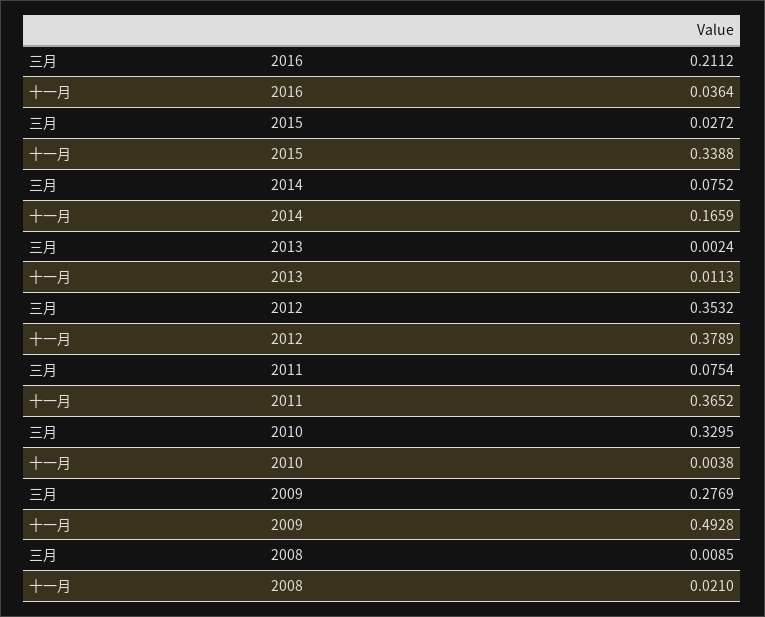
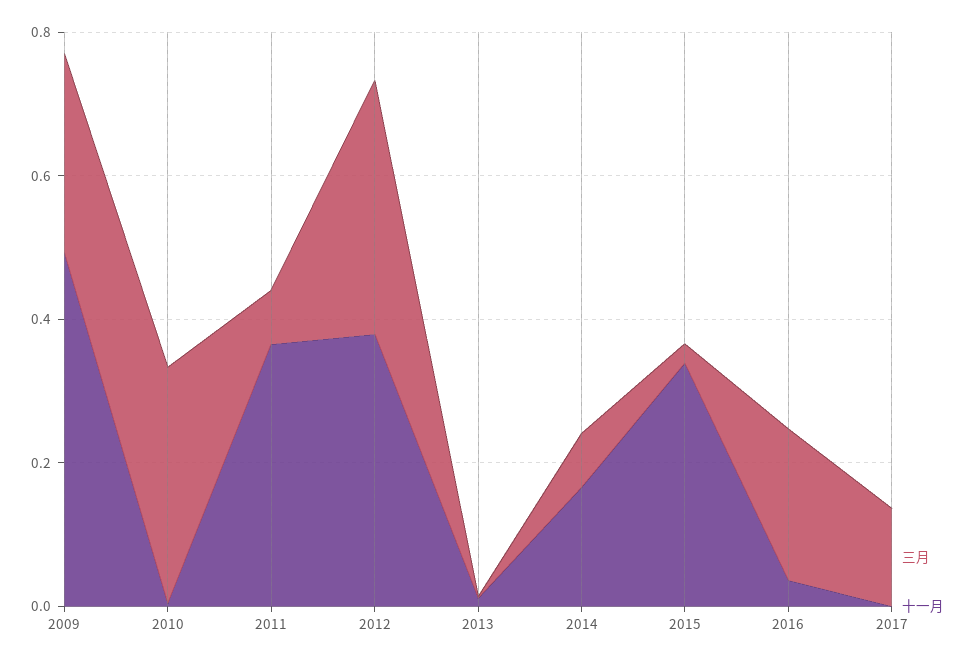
三月, 2008: 0.0085 -> none
十一月, 2008: 0.021 -> none
三月, 2017: none -> 0.15
十一月, 2017: none -> 0

